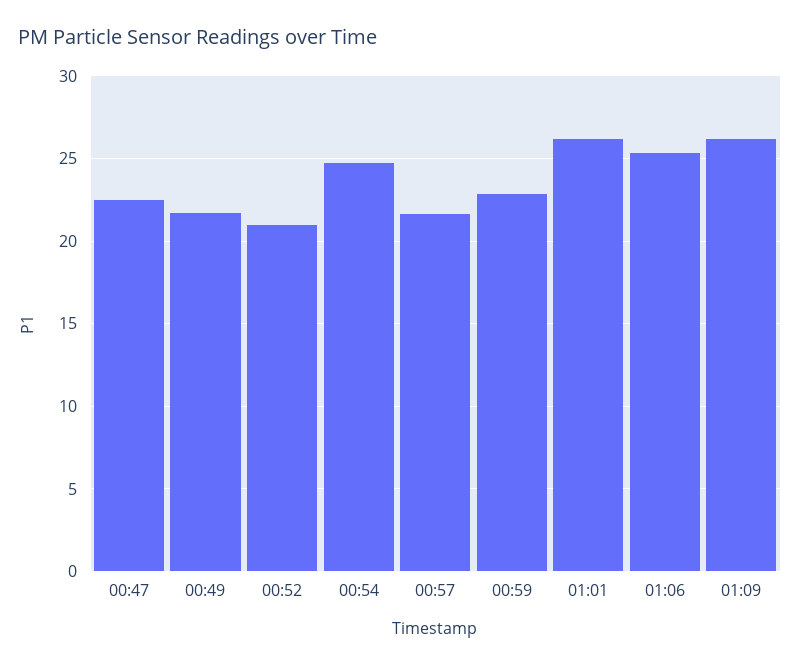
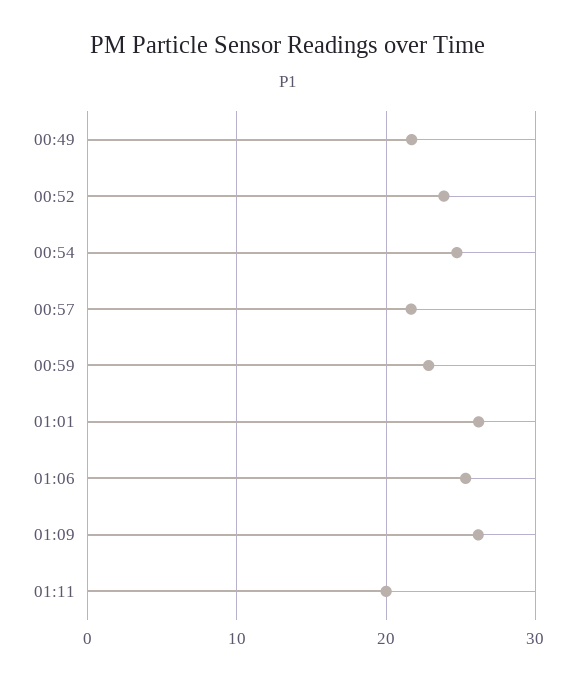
00:47: 22.5 -> none
00:52: 21 -> 24
01:11: none -> 20

